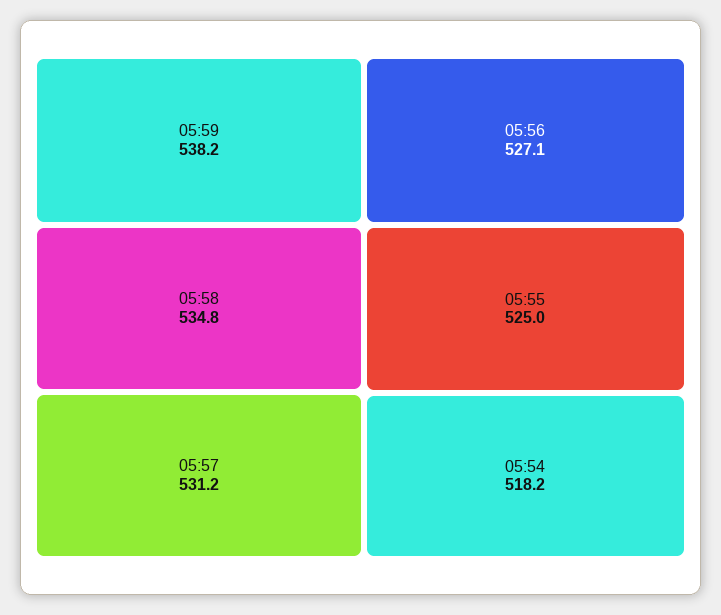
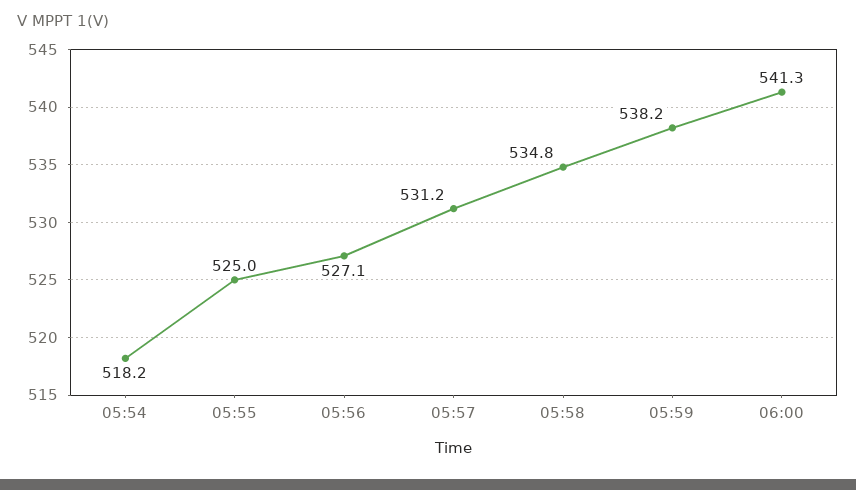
06:00: none -> 541.3

